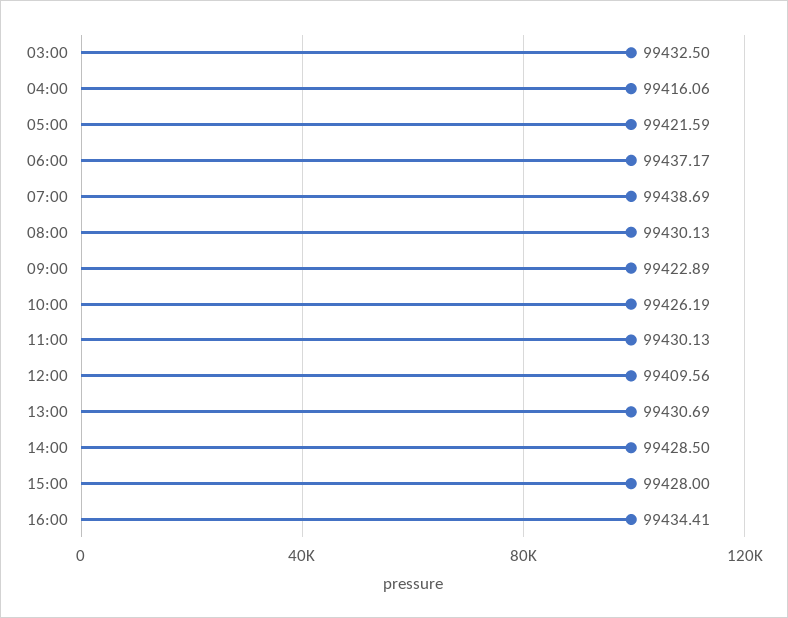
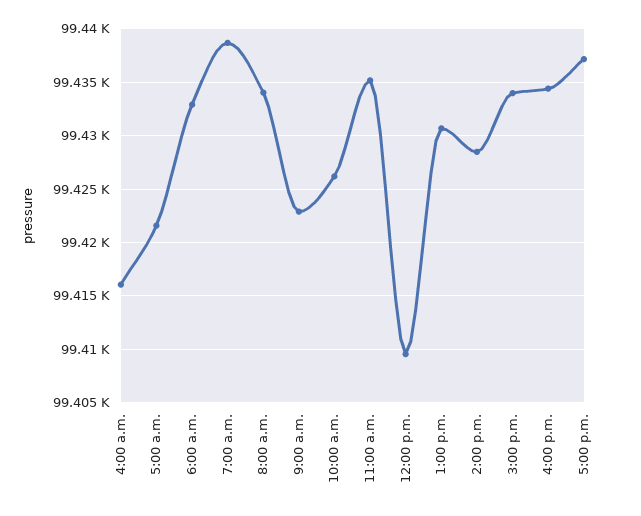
03:00: 99432.5 -> none
06:00: 99437.17 -> 99433
08:00: 99430.13 -> 99434
11:00: 99430.13 -> 99435
15:00: 99428 -> 99434
5:00 p.m.: none -> 99437

